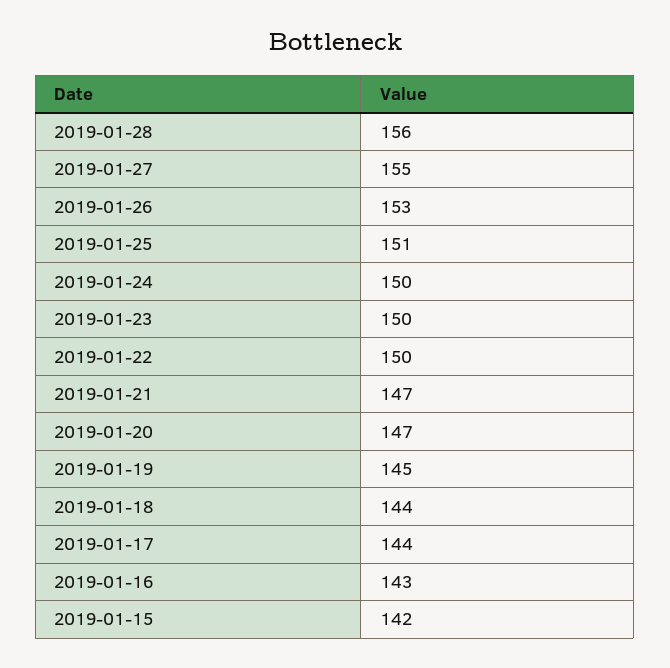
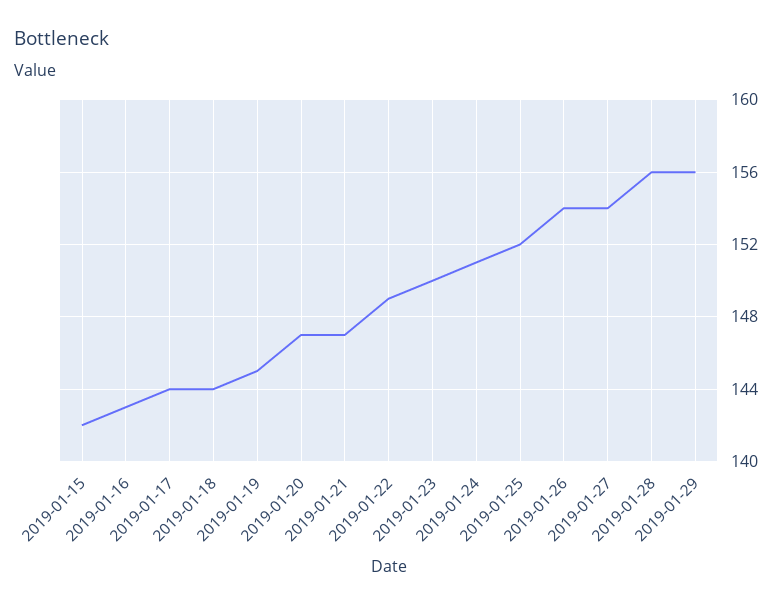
2019-01-27: 155 -> 154
2019-01-26: 153 -> 154
2019-01-25: 151 -> 152
2019-01-24: 150 -> 151
2019-01-22: 150 -> 149
2019-01-29: none -> 156

